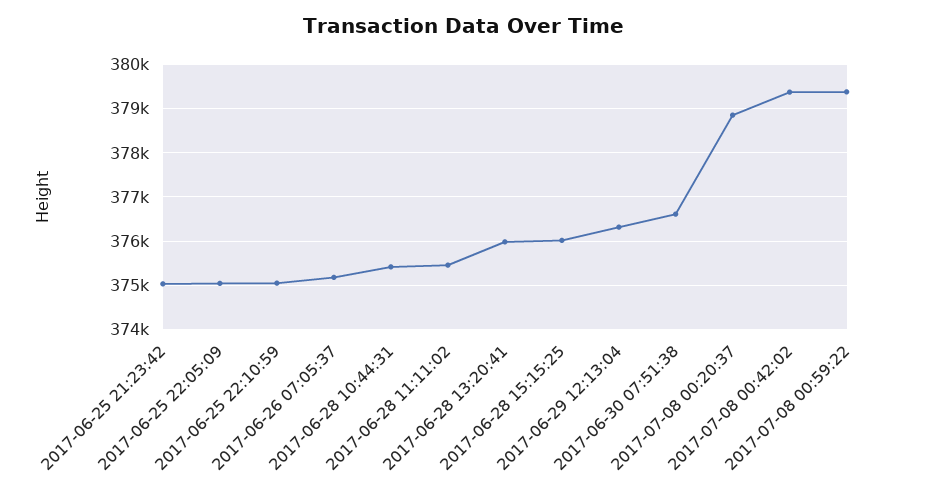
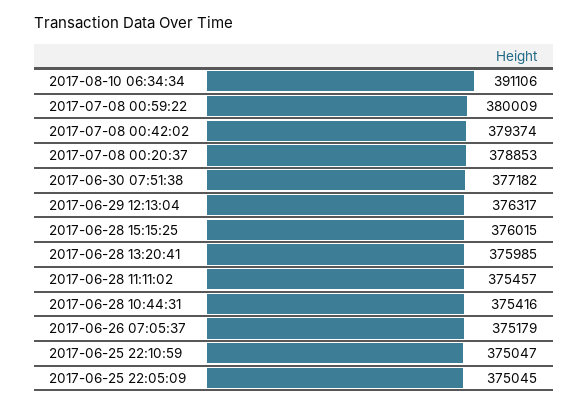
2017-06-25 21:23:42: 375000 -> none
2017-06-30 07:51:38: 376600 -> 377182
2017-07-08 00:59:22: 379400 -> 380009
2017-08-10 06:34:34: none -> 391106

